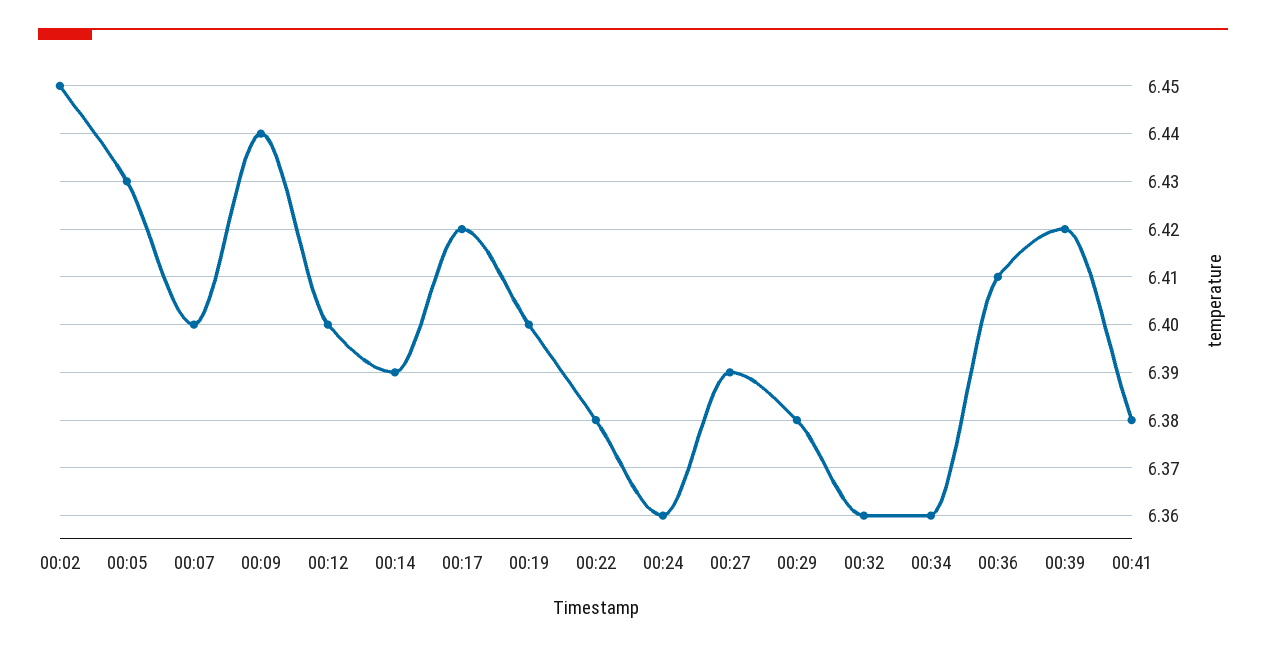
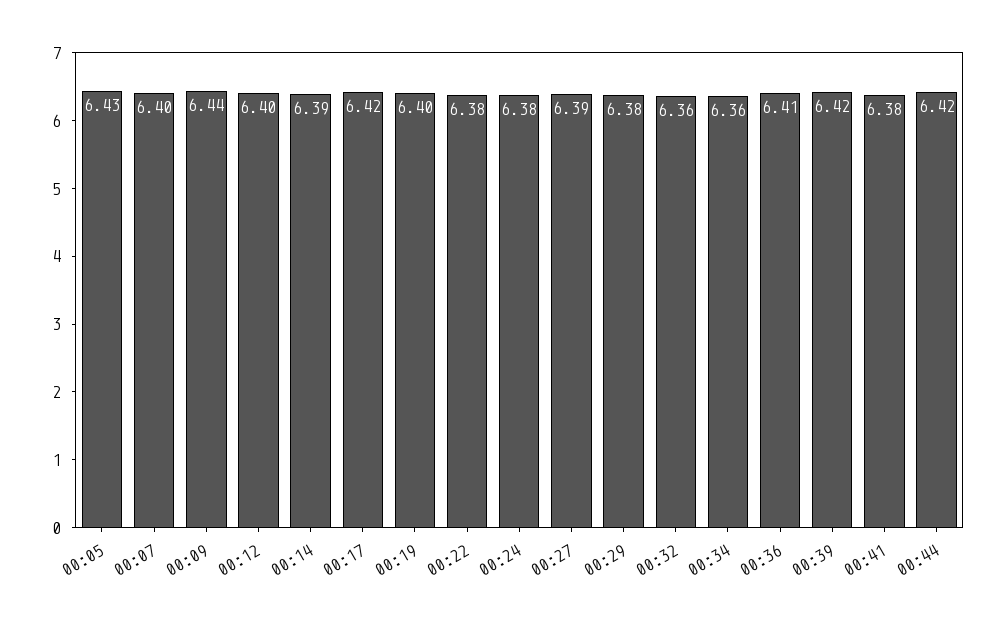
00:02: 6.45 -> none
00:24: 6.36 -> 6.38
00:44: none -> 6.42

